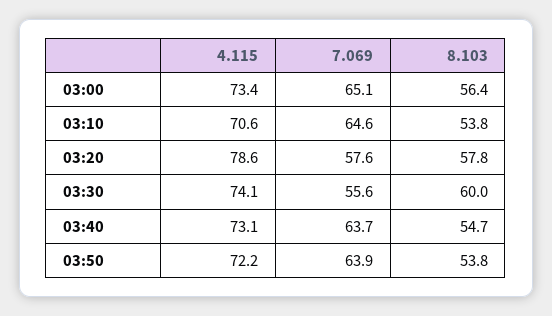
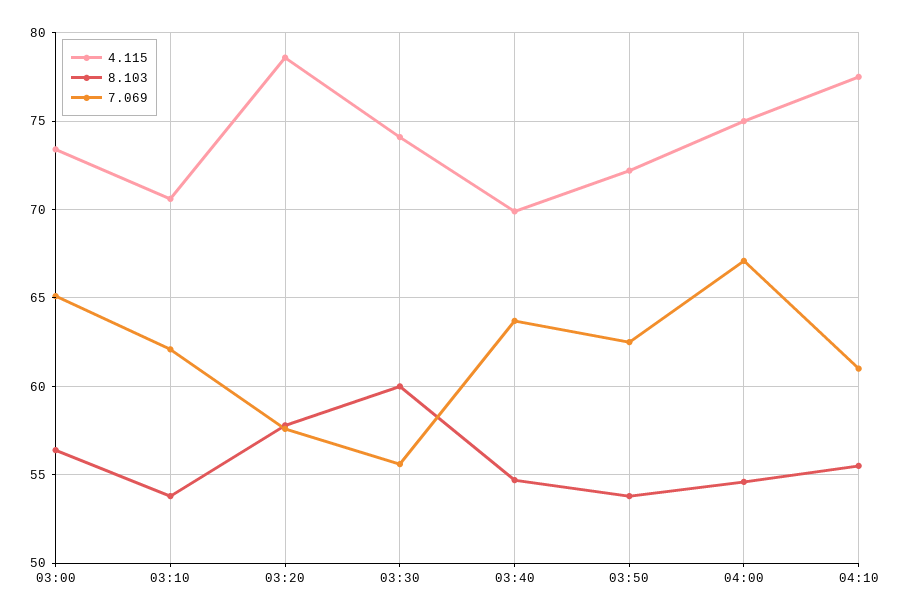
7.069, 03:10: 64.6 -> 62
4.115, 03:40: 73.1 -> 70
7.069, 03:50: 63.9 -> 62.5
4.115, 04:00: none -> 75
8.103, 04:00: none -> 54.5
7.069, 04:00: none -> 67
4.115, 04:10: none -> 77.5
8.103, 04:10: none -> 55.5
7.069, 04:10: none -> 61

